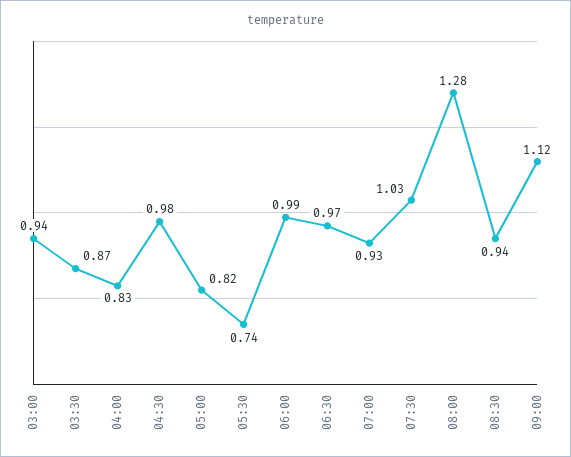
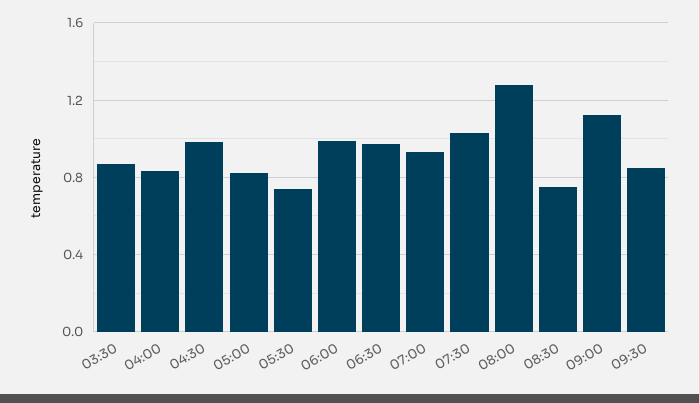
03:00: 0.94 -> none
08:30: 0.94 -> 0.75
09:30: none -> 0.85

